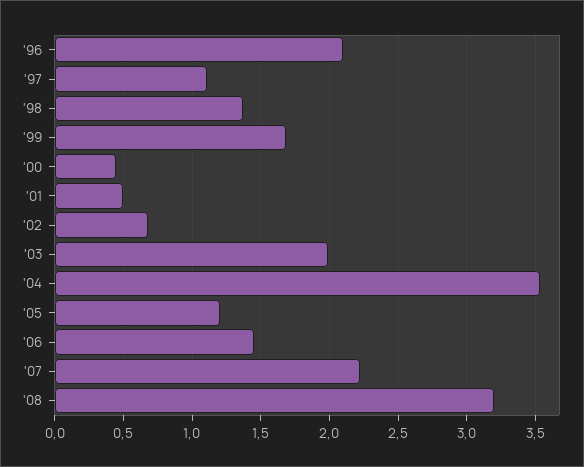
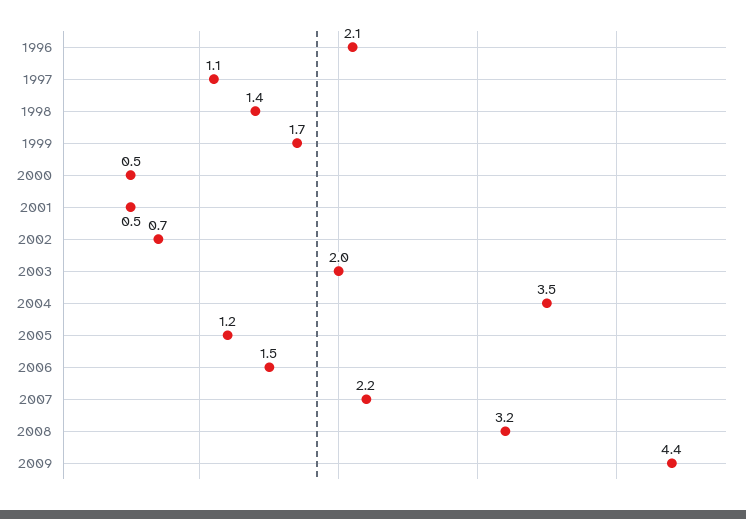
2009: none -> 4.4

